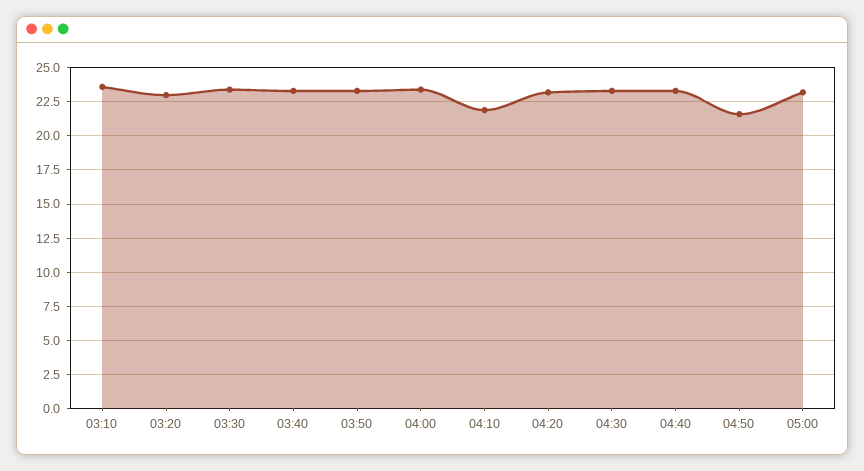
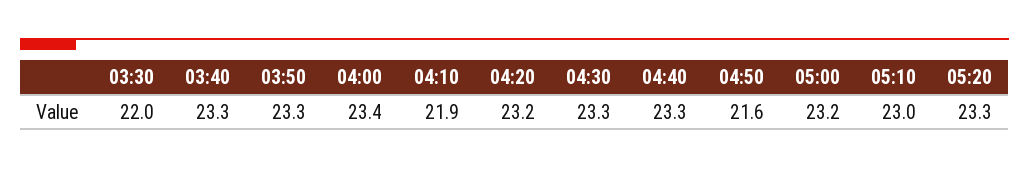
03:10: 23.5 -> none
03:20: 23 -> none
03:30: 23.5 -> 22
05:10: none -> 23
05:20: none -> 23.3

